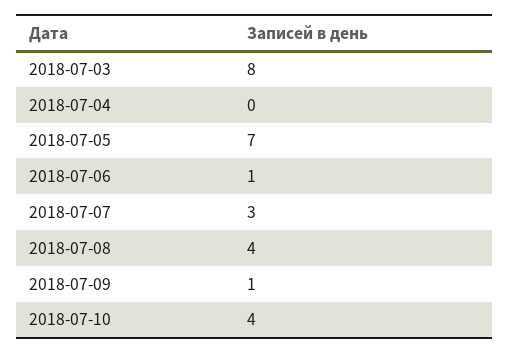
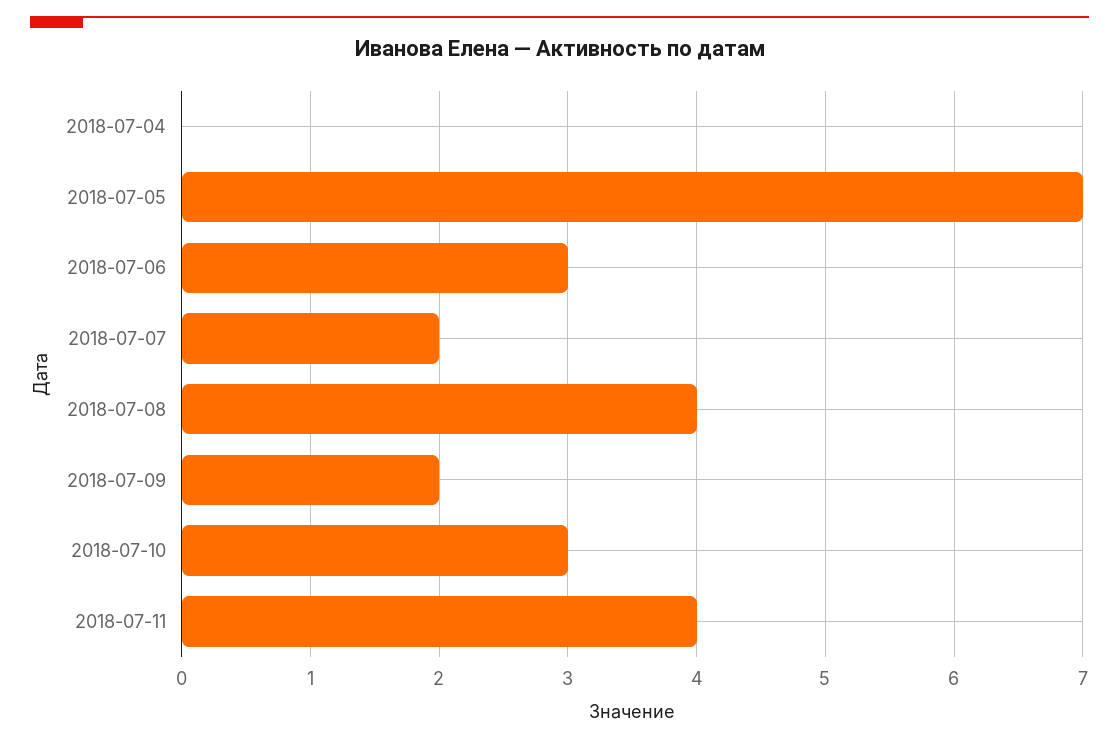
2018-07-03: 8 -> none
2018-07-06: 1 -> 3
2018-07-07: 3 -> 2
2018-07-09: 1 -> 2
2018-07-10: 4 -> 3
2018-07-11: none -> 4

